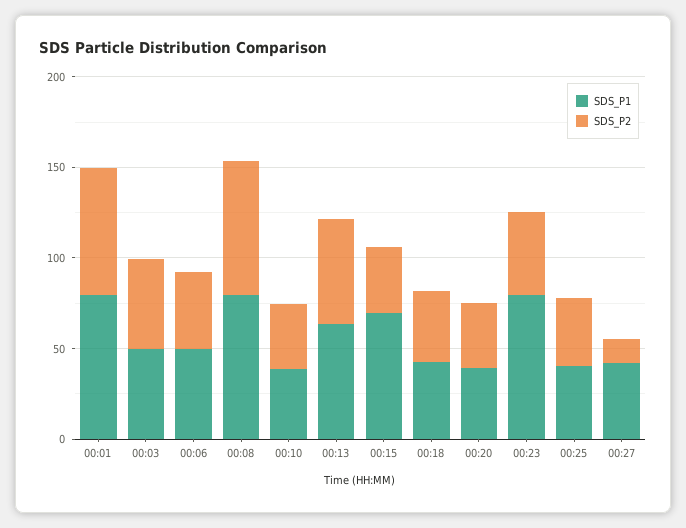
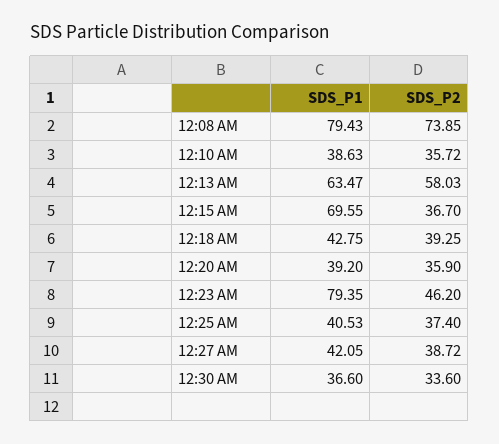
SDS_P1, 00:01: 80 -> none
SDS_P2, 00:01: 70 -> none
SDS_P1, 00:03: 50 -> none
SDS_P2, 00:03: 50 -> none
SDS_P1, 00:06: 50 -> none
SDS_P2, 00:06: 40 -> none
SDS_P2, 00:27: 10 -> 38.72
SDS_P1, 12:30 AM: none -> 36.6
SDS_P2, 12:30 AM: none -> 33.6

